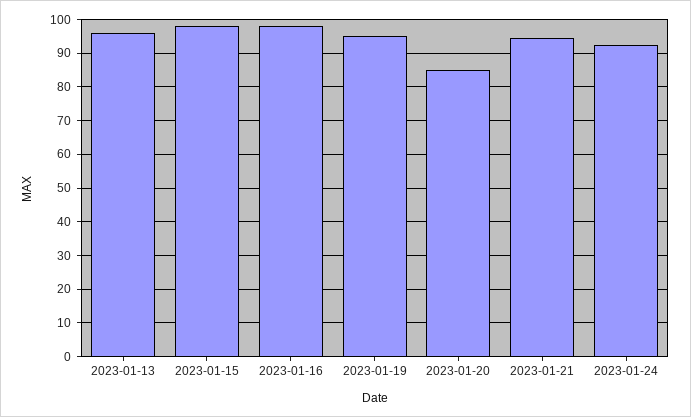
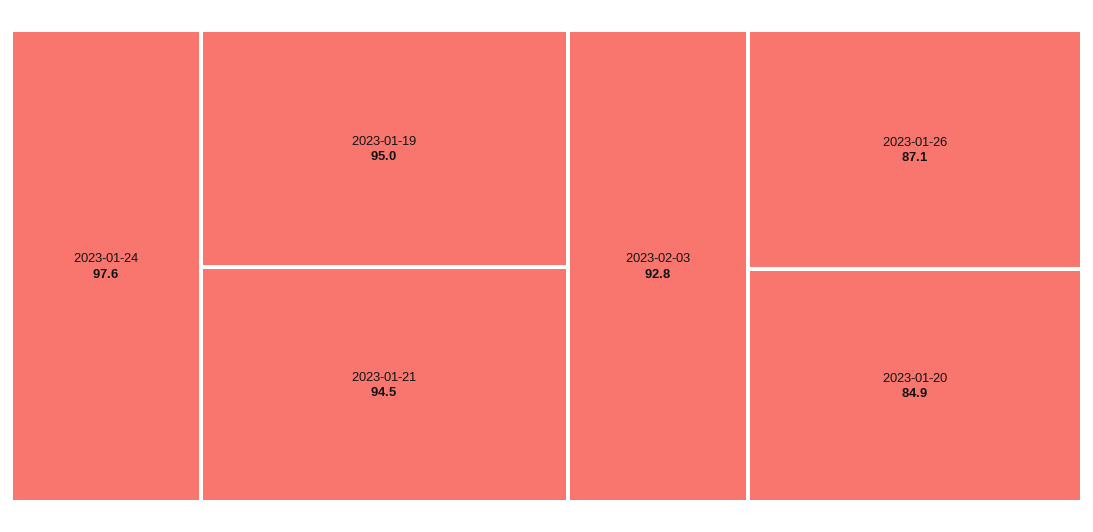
2023-01-13: 96 -> none
2023-01-15: 98 -> none
2023-01-16: 98 -> none
2023-01-24: 92 -> 97.6
2023-02-03: none -> 92.8
2023-01-26: none -> 87.1

